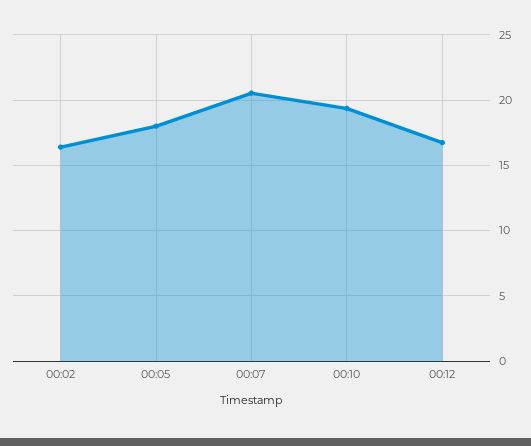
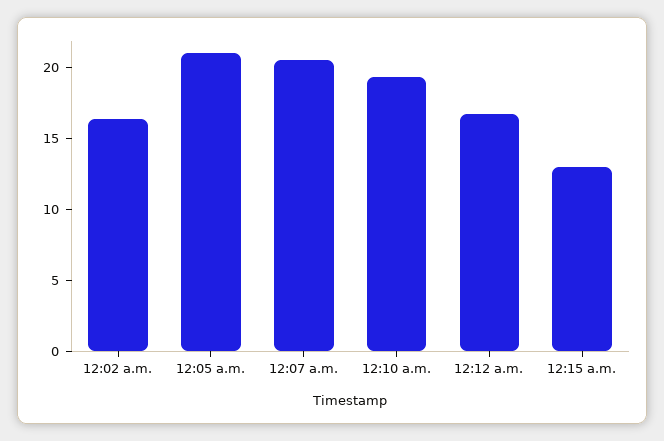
00:05: 18 -> 21
12:15 a.m.: none -> 13

